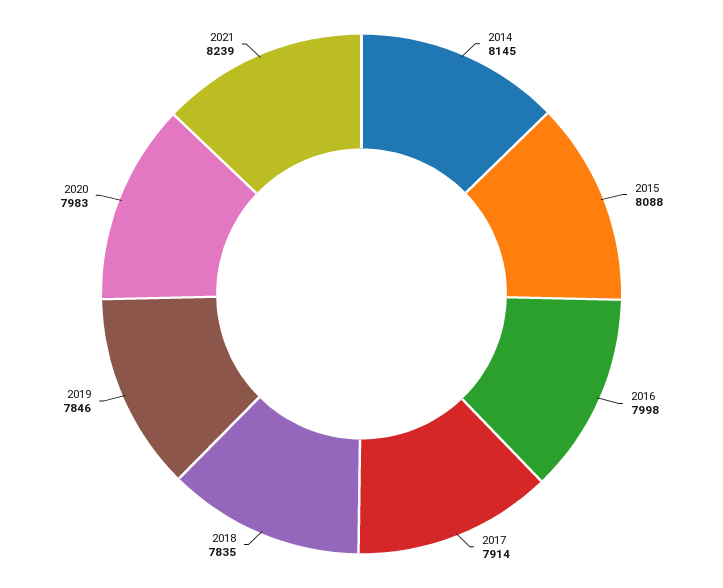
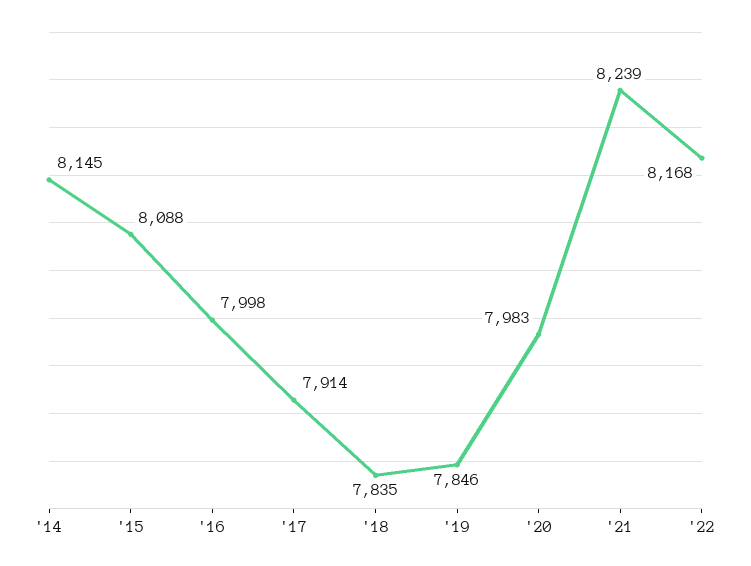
'22: none -> 8168

